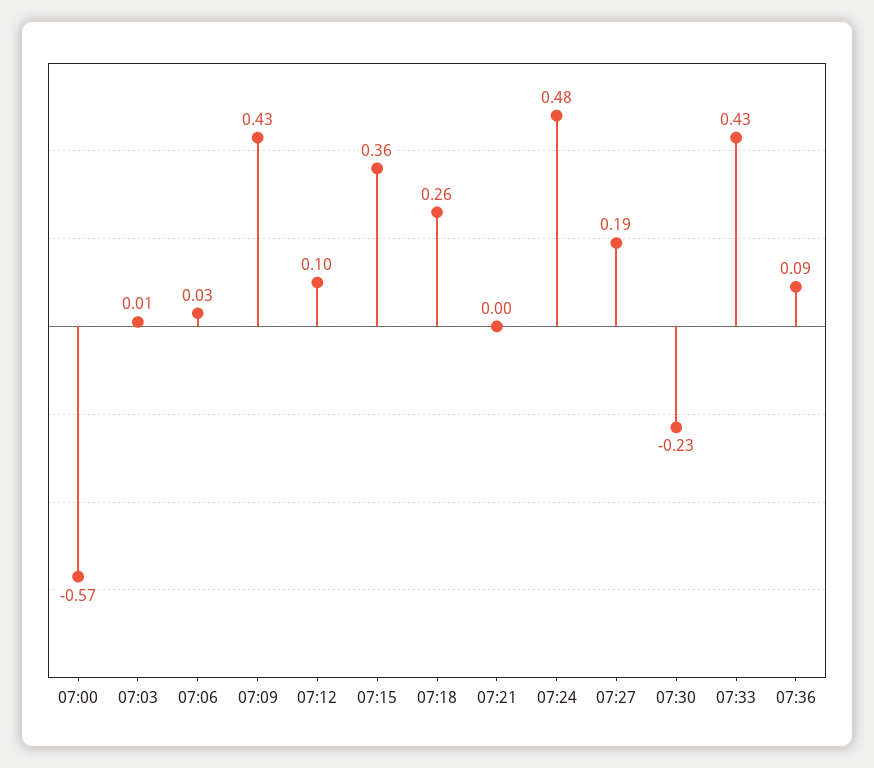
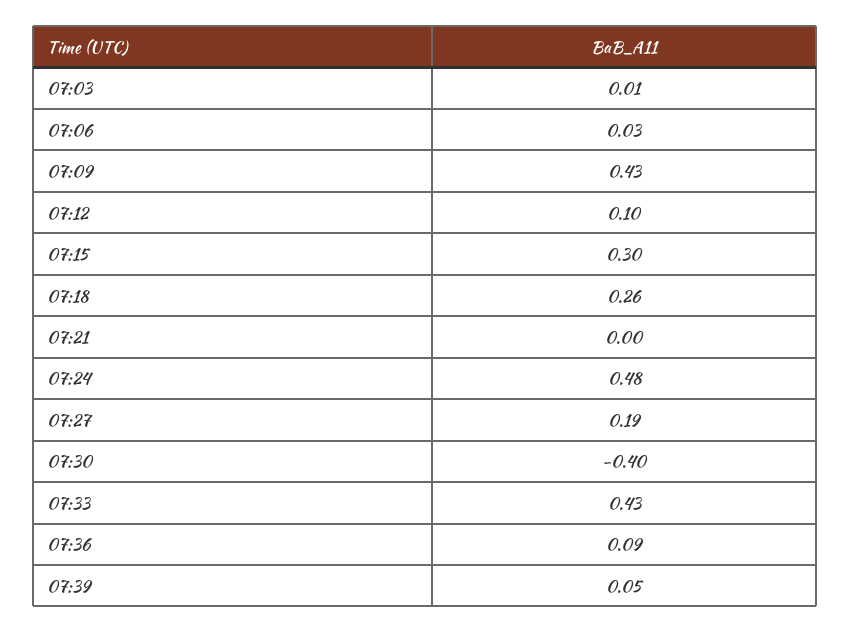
07:00: -0.57 -> none
07:15: 0.36 -> 0.3
07:30: -0.23 -> -0.4
07:39: none -> 0.05

